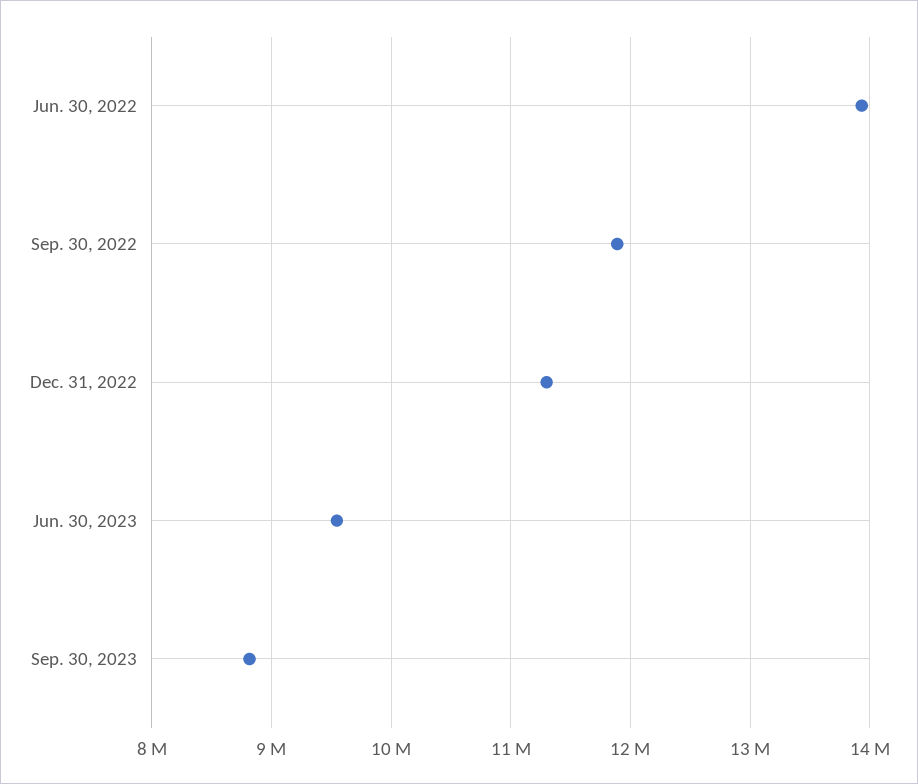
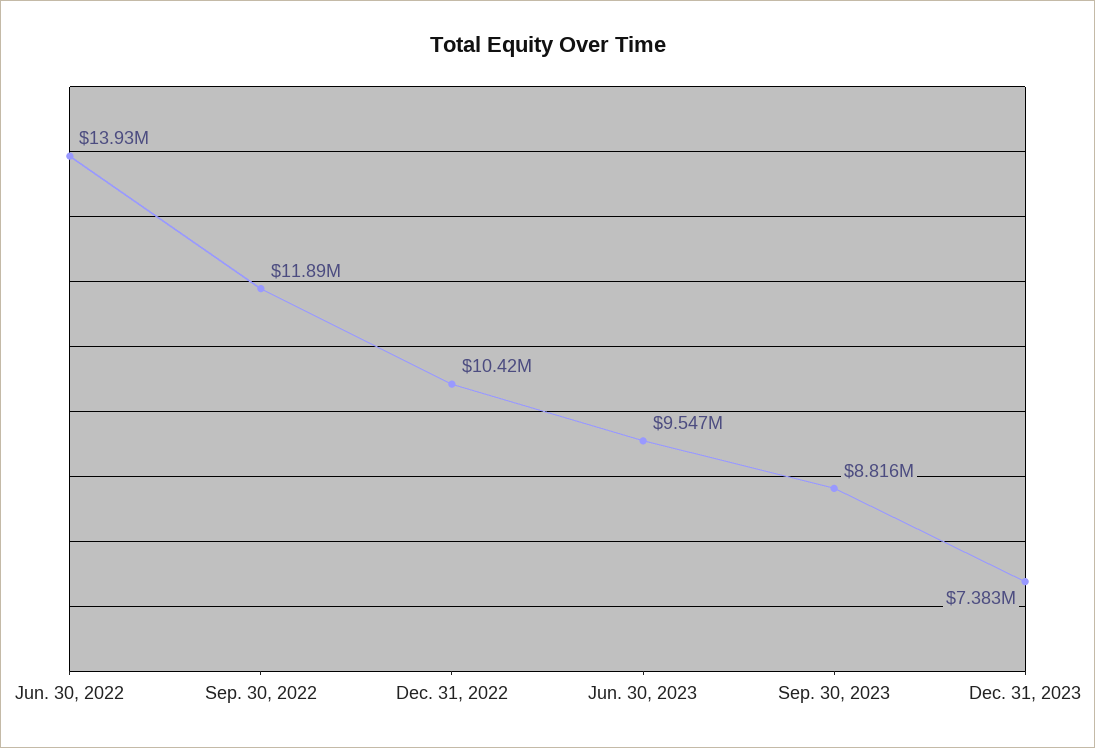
Dec. 31, 2022: 11300000 -> 10420000
Dec. 31, 2023: none -> 7383000

